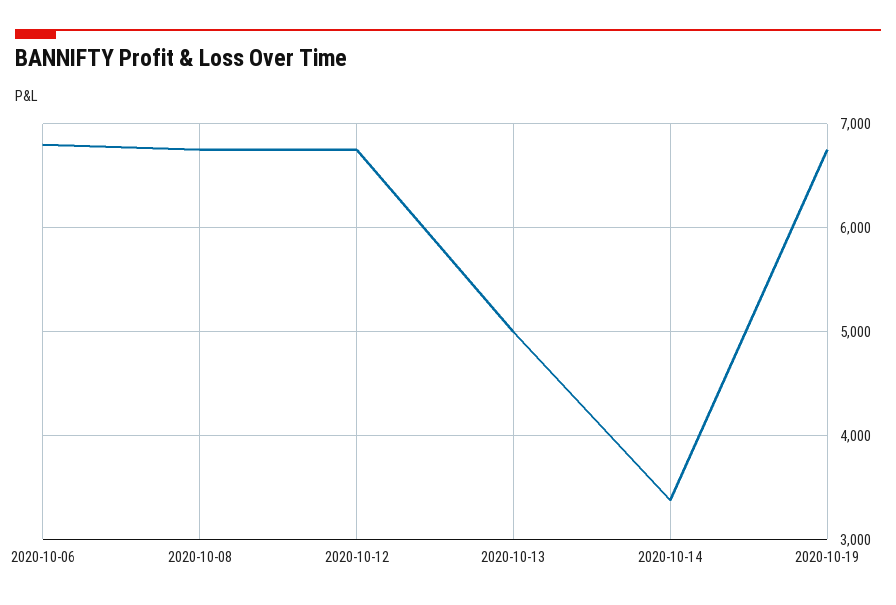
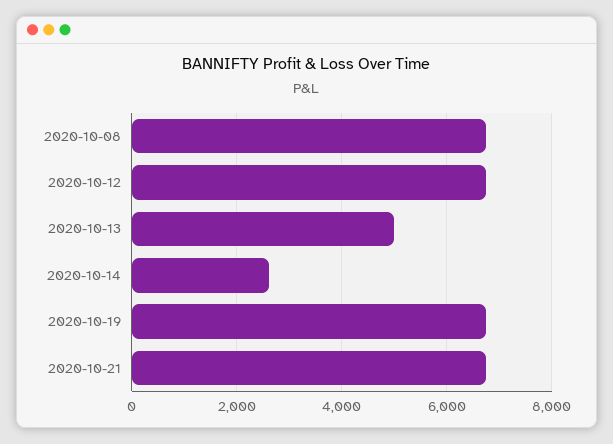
2020-10-06: 6800 -> none
2020-10-14: 3400 -> 2600
2020-10-21: none -> 6800

